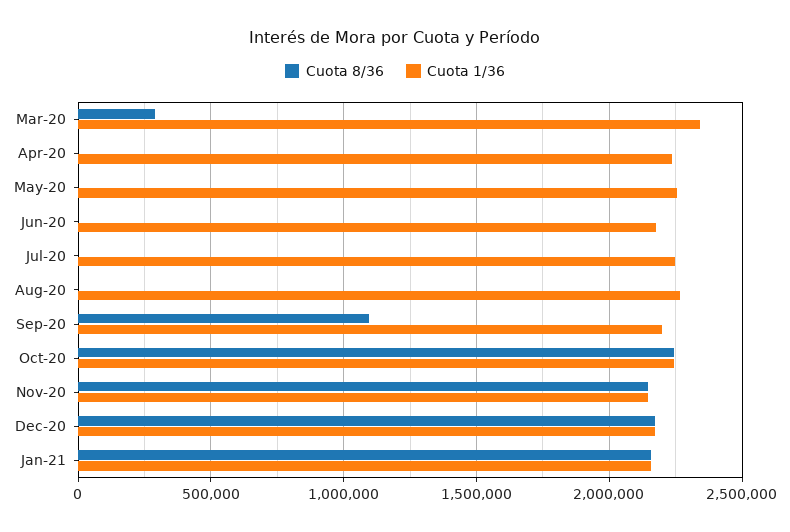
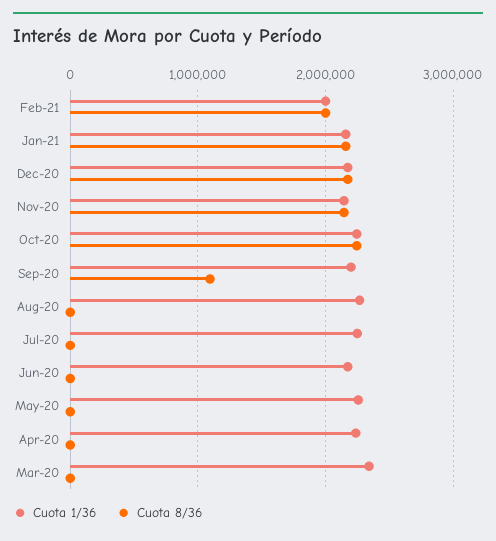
Cuota 8/36, Mar-20: 300000 -> 0
Cuota 1/36, Feb-21: none -> 2000000
Cuota 8/36, Feb-21: none -> 2000000

